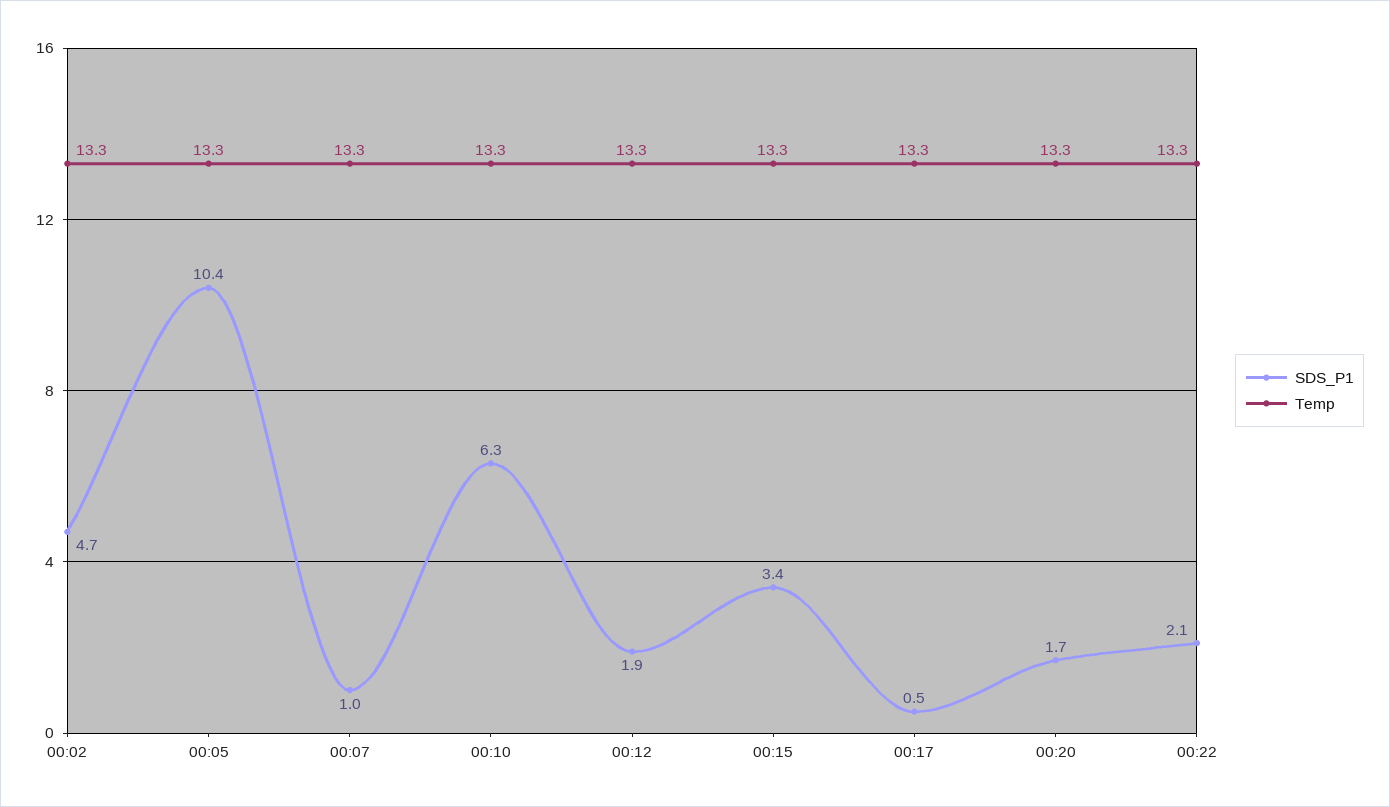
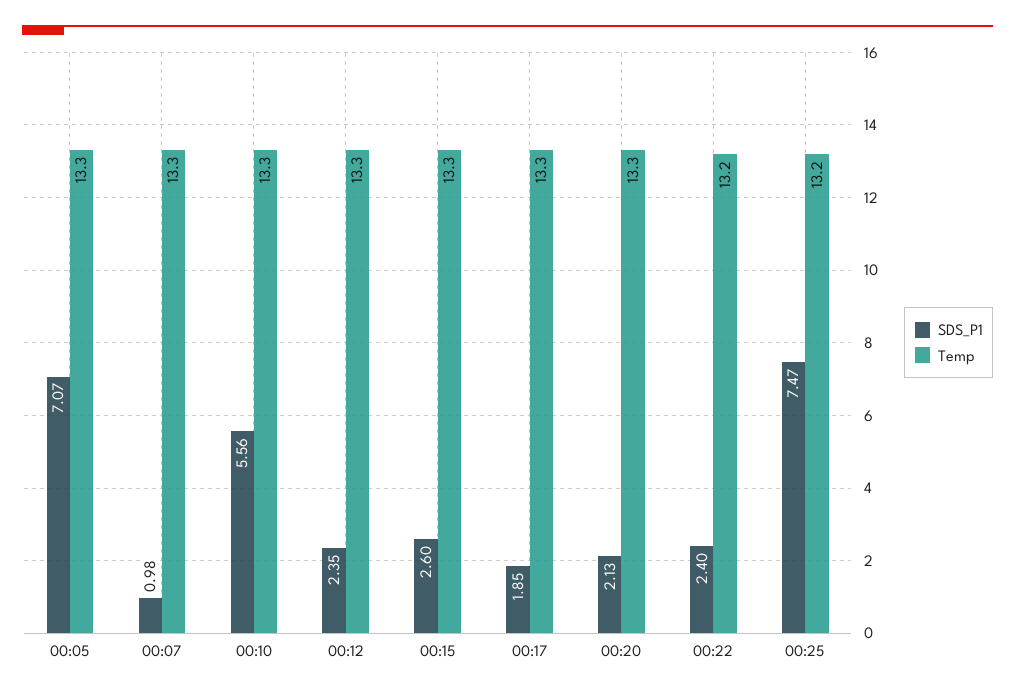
SDS_P1, 00:02: 4.7 -> none
Temp, 00:02: 13.3 -> none
SDS_P1, 00:05: 10.4 -> 7.07
SDS_P1, 00:10: 6.3 -> 5.56
SDS_P1, 00:12: 1.9 -> 2.35
SDS_P1, 00:15: 3.4 -> 2.6
SDS_P1, 00:17: 0.5 -> 1.85
SDS_P1, 00:20: 1.7 -> 2.13
SDS_P1, 00:22: 2.1 -> 2.4
Temp, 00:22: 13.3 -> 13.2
SDS_P1, 00:25: none -> 7.47
Temp, 00:25: none -> 13.2

